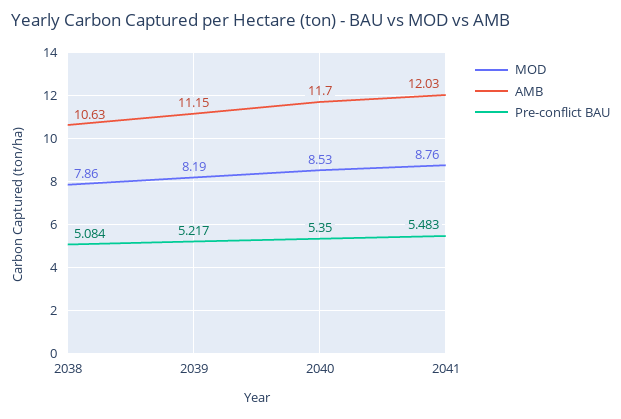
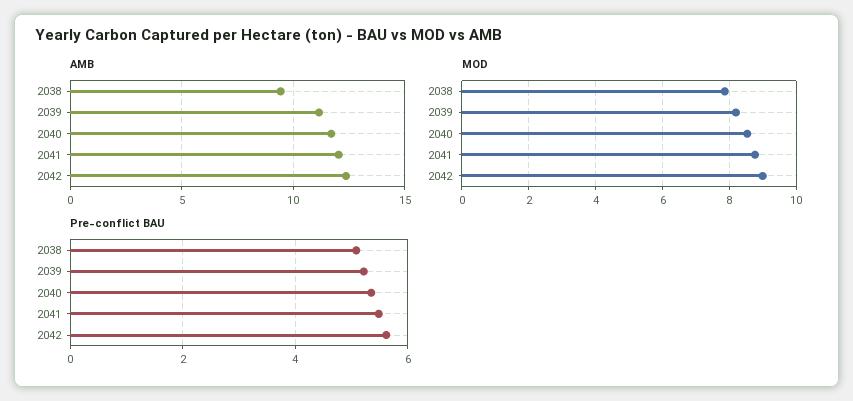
AMB, 2038: 10.63 -> 9.5
AMB, 2042: none -> 12.5
MOD, 2042: none -> 9
Pre-conflict BAU, 2042: none -> 5.6

